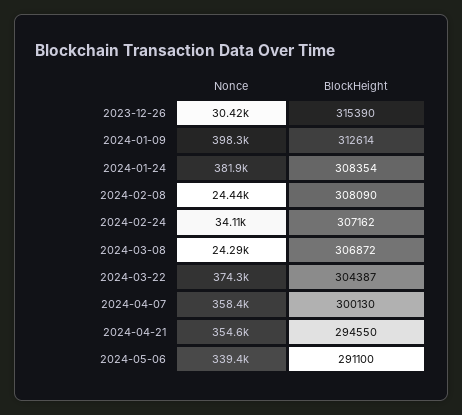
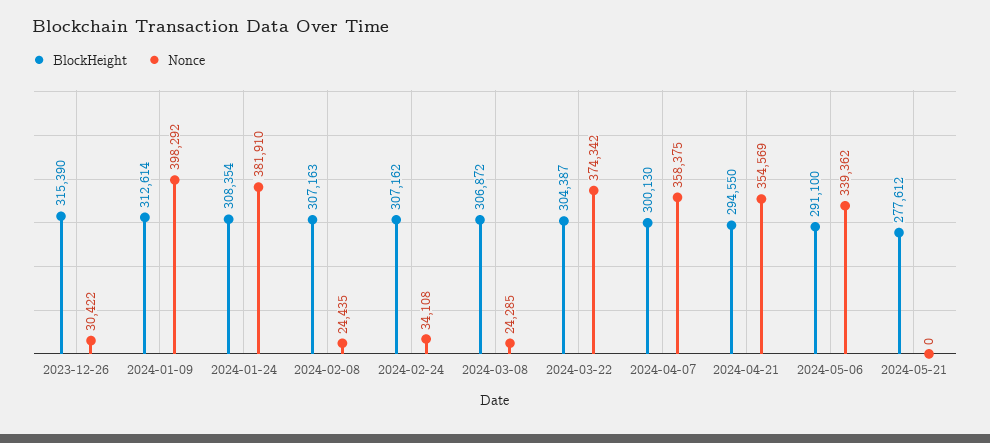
BlockHeight, 2024-02-08: 308090 -> 307163
BlockHeight, 2024-05-21: none -> 277612
Nonce, 2024-05-21: none -> 0

